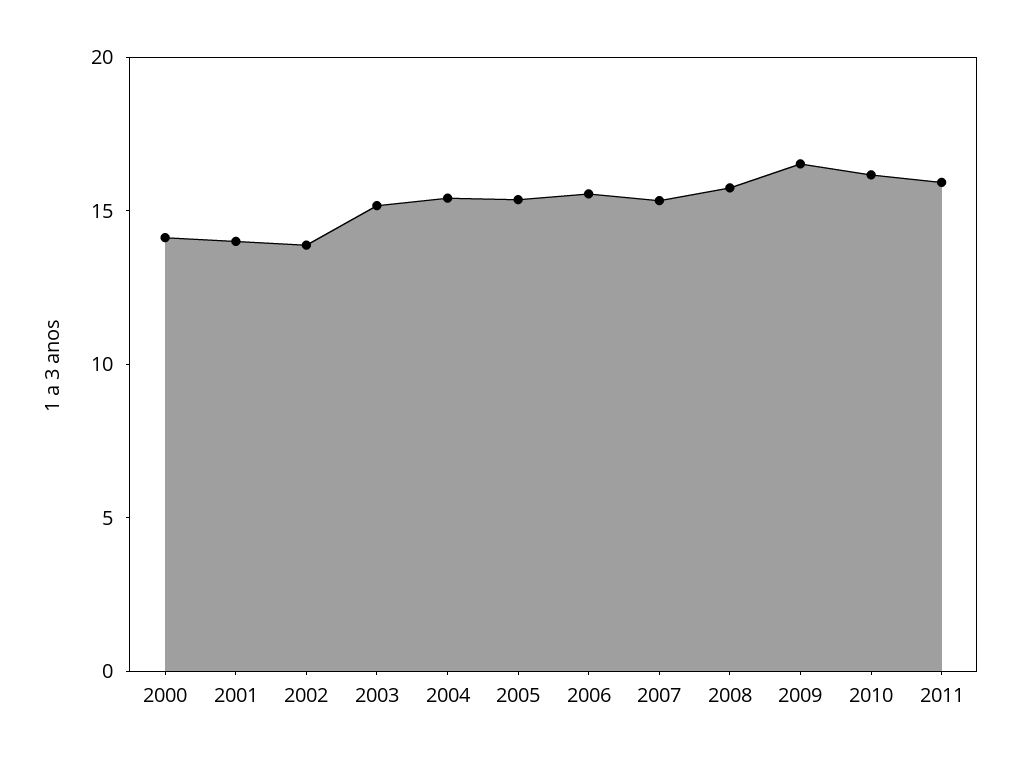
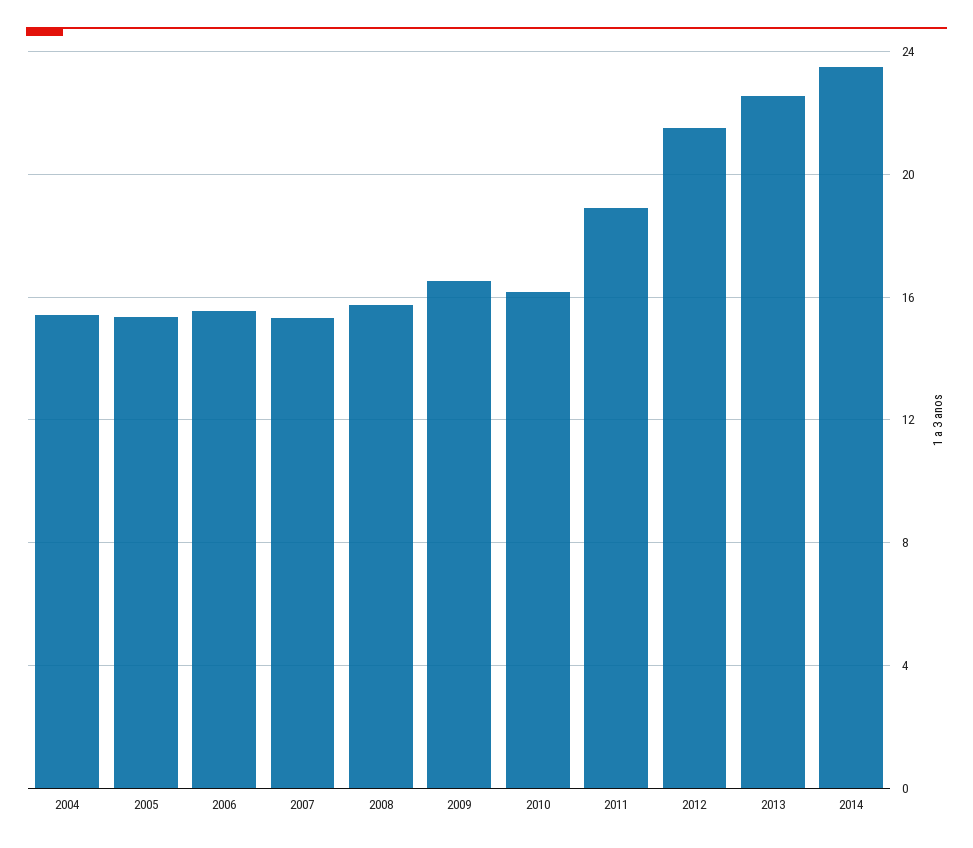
2000: 14 -> none
2001: 14 -> none
2002: 14 -> none
2003: 15 -> none
2011: 16 -> 19
2012: none -> 21.5
2013: none -> 22.5
2014: none -> 23.5

